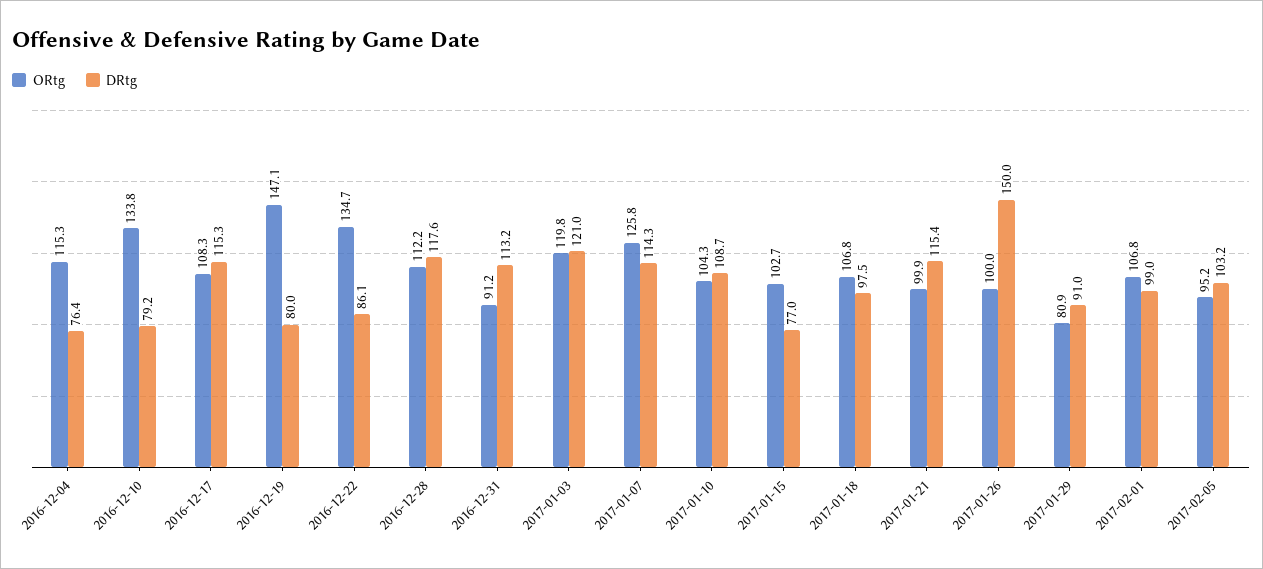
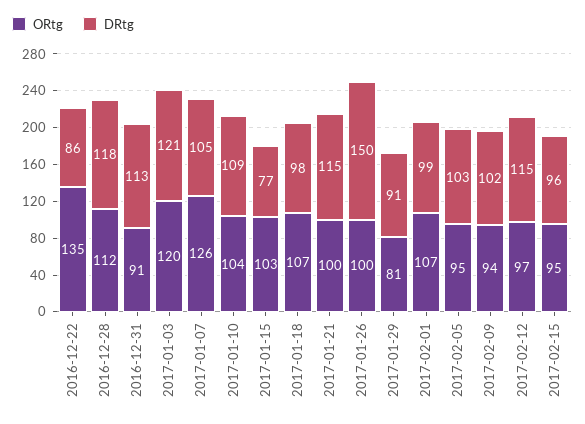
ORtg, 2016-12-04: 115.3 -> none
DRtg, 2016-12-04: 76.4 -> none
ORtg, 2016-12-10: 133.8 -> none
DRtg, 2016-12-10: 79.2 -> none
ORtg, 2016-12-17: 108.3 -> none
DRtg, 2016-12-17: 115.3 -> none
ORtg, 2016-12-19: 147.1 -> none
DRtg, 2016-12-19: 80 -> none
DRtg, 2017-01-07: 114.3 -> 105
ORtg, 2017-02-09: none -> 94
DRtg, 2017-02-09: none -> 102
ORtg, 2017-02-12: none -> 97
DRtg, 2017-02-12: none -> 115
ORtg, 2017-02-15: none -> 95
DRtg, 2017-02-15: none -> 96

